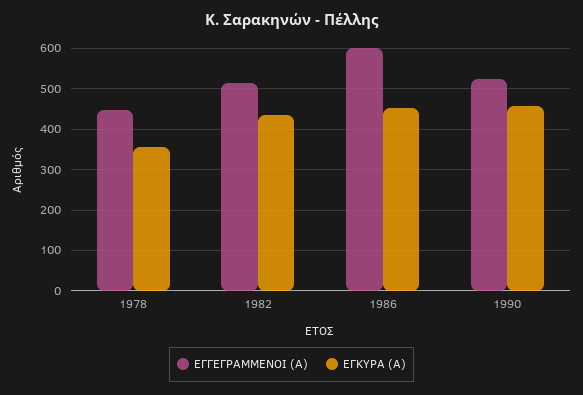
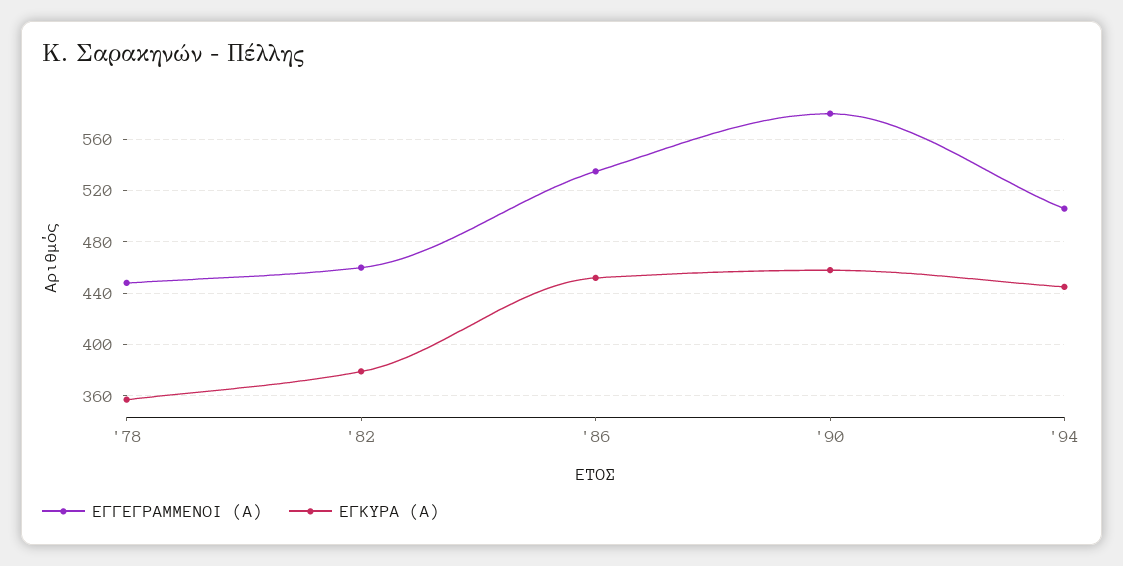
ΕΓΓΕΓΡΑΜΜΕΝΟΙ (Α), 1982: 520 -> 460
ΕΓΚΥΡΑ (Α), 1982: 440 -> 380
ΕΓΓΕΓΡΑΜΜΕΝΟΙ (Α), 1986: 600 -> 535
ΕΓΓΕΓΡΑΜΜΕΝΟΙ (Α), 1990: 520 -> 580
ΕΓΓΕΓΡΑΜΜΕΝΟΙ (Α), '94: none -> 505
ΕΓΚΥΡΑ (Α), '94: none -> 445

